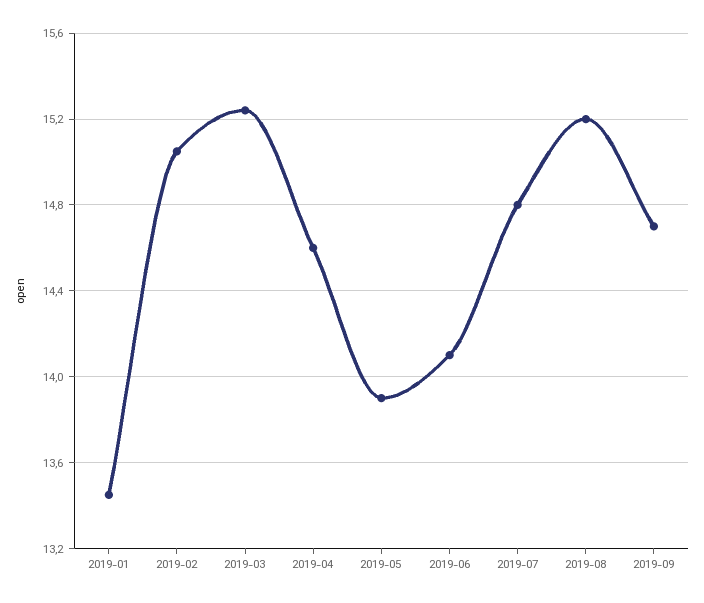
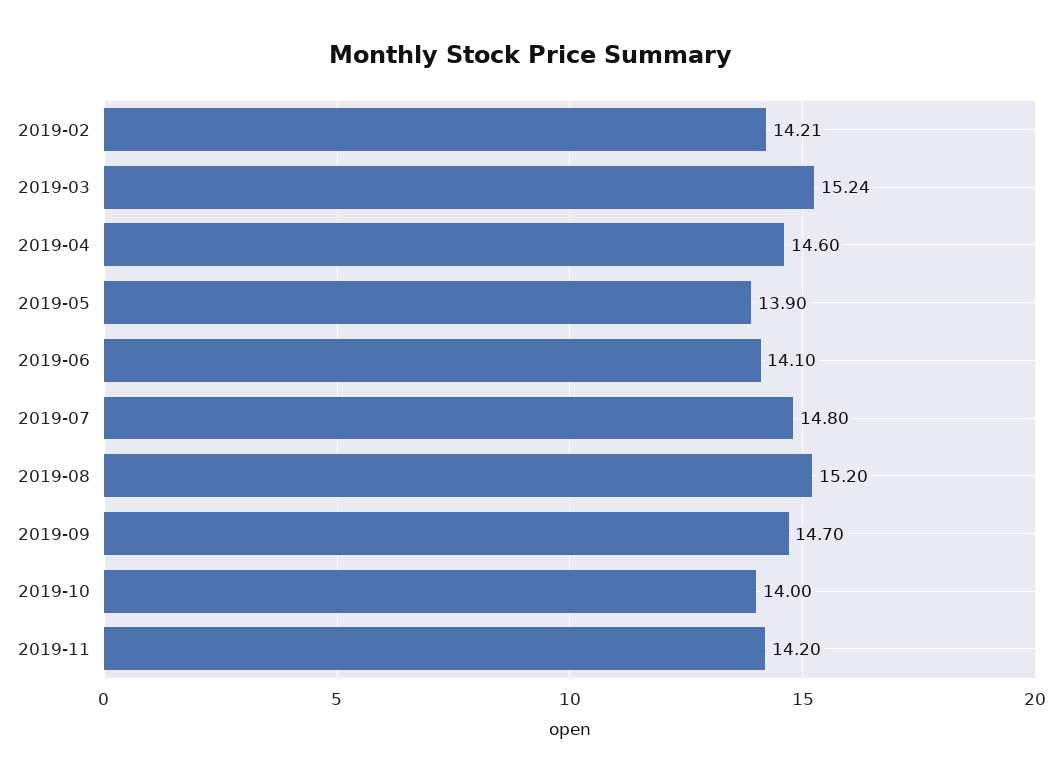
2019-01: 13.45 -> none
2019-02: 15.05 -> 14.21
2019-10: none -> 14
2019-11: none -> 14.2

